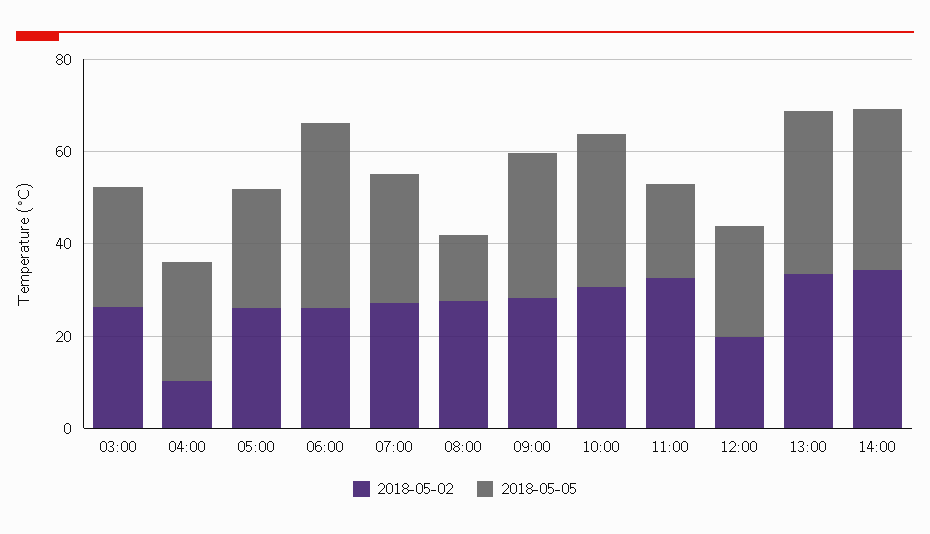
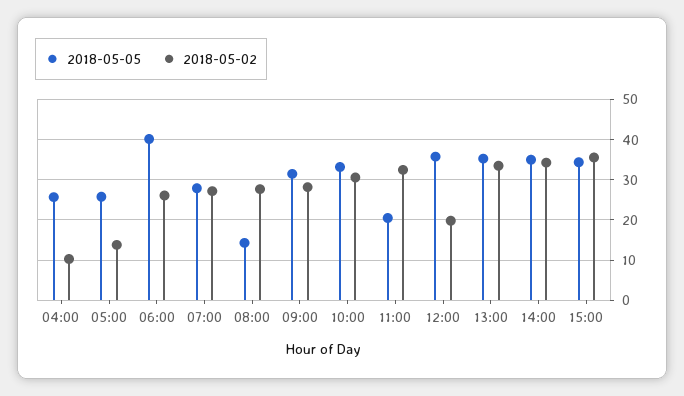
2018-05-02, 03:00: 25 -> none
2018-05-05, 03:00: 25 -> none
2018-05-02, 05:00: 25 -> 14
2018-05-05, 12:00: 25 -> 36
2018-05-05, 15:00: none -> 34
2018-05-02, 15:00: none -> 36

